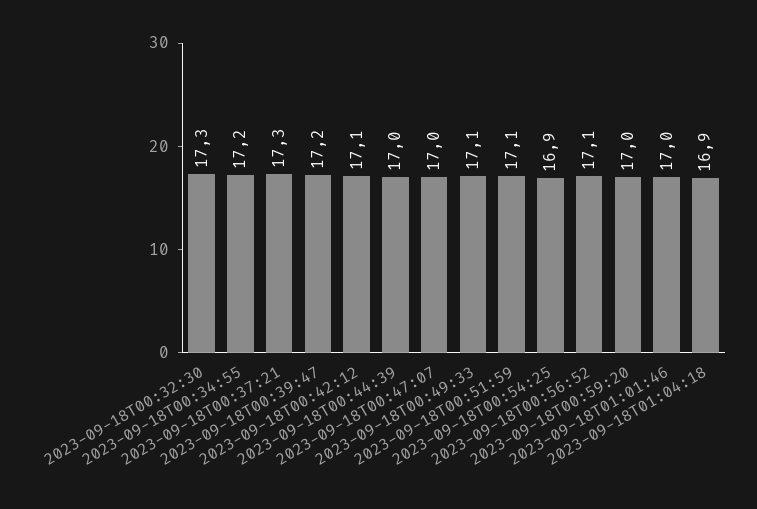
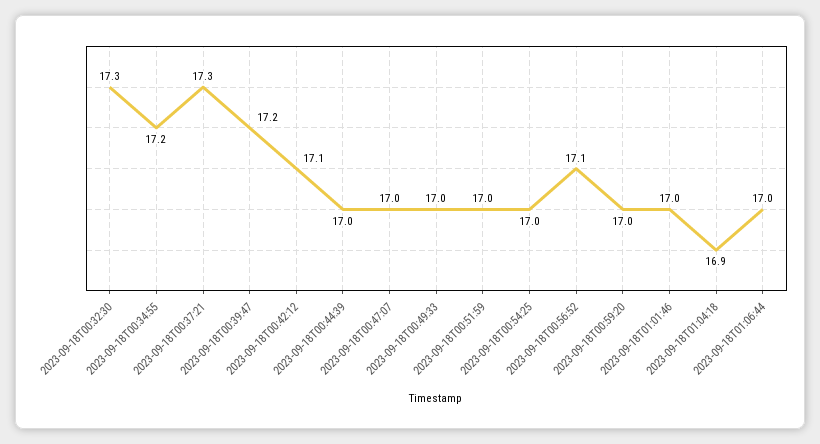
2023-09-18T00:49:33: 17.1 -> 17
2023-09-18T00:51:59: 17.1 -> 17
2023-09-18T00:54:25: 16.9 -> 17
2023-09-18T01:06:44: none -> 17

